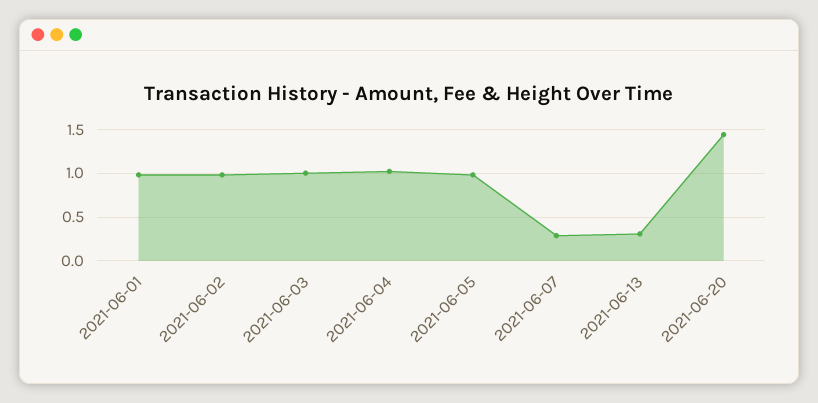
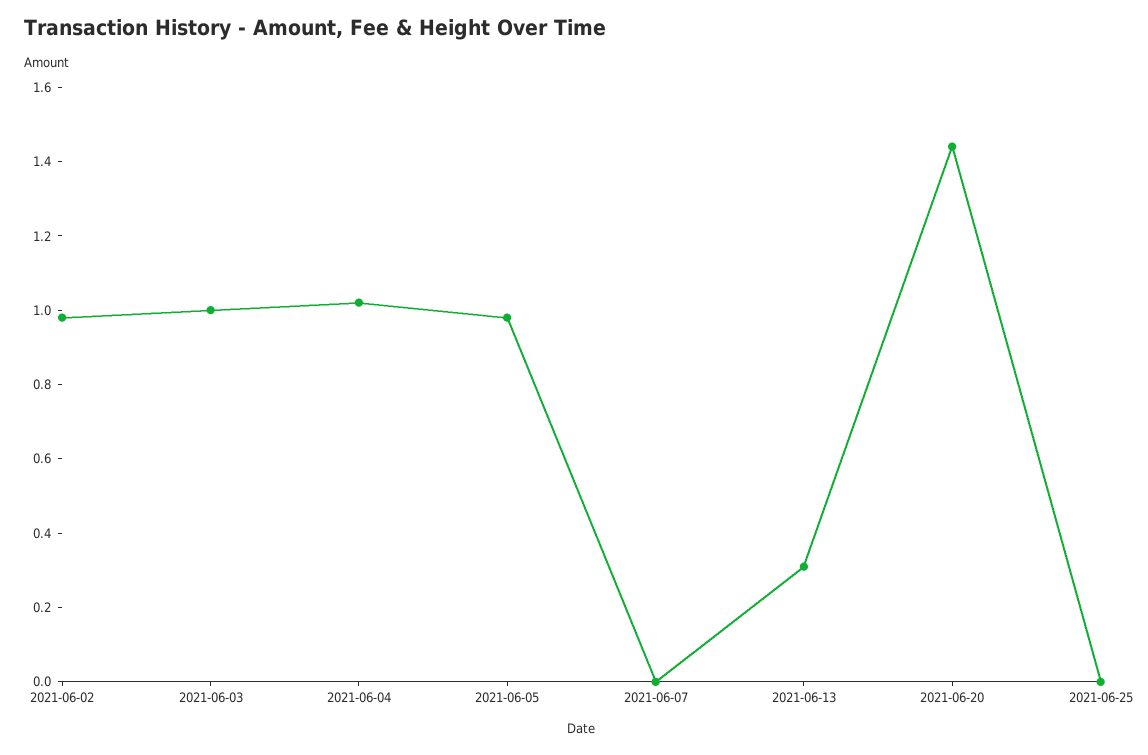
2021-06-01: 1 -> none
2021-06-07: 0.3 -> 0
2021-06-25: none -> 0

